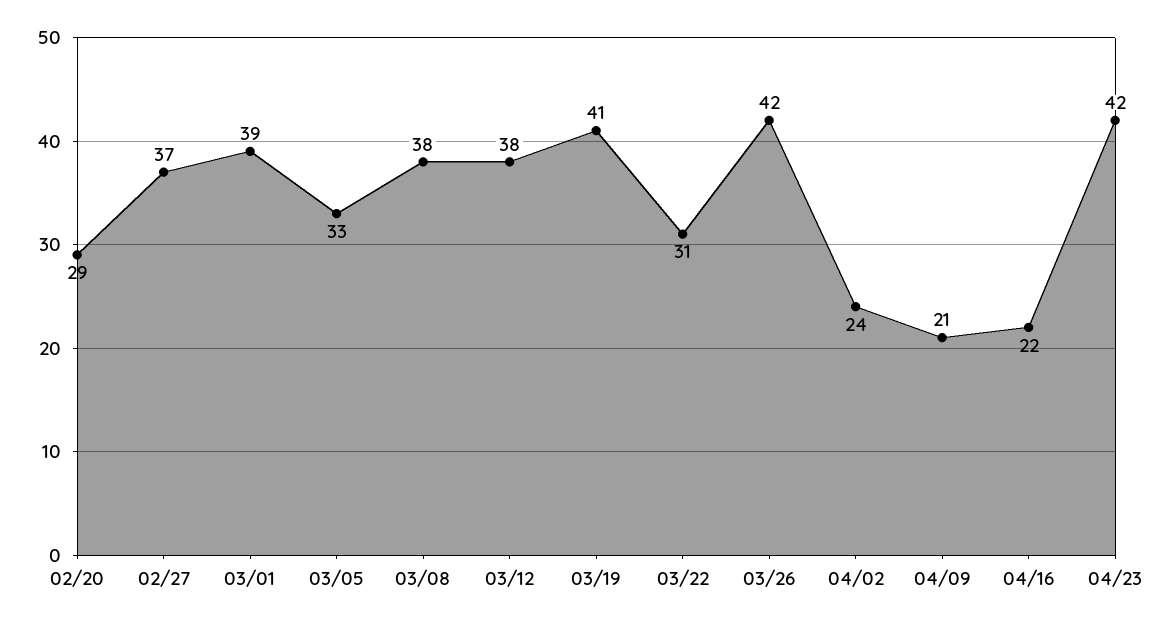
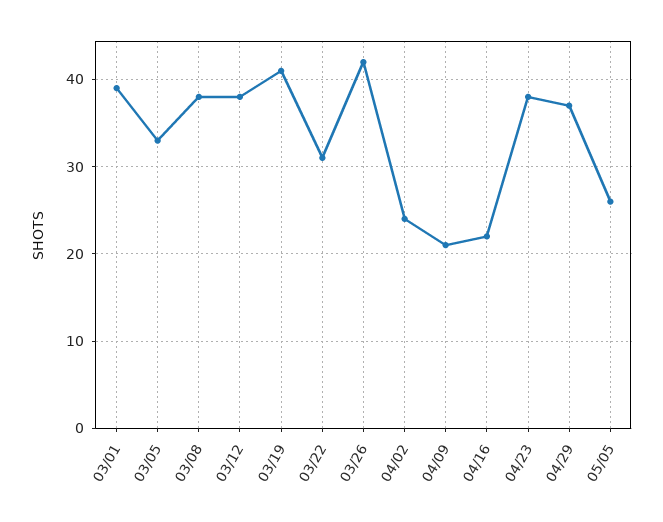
02/20: 29 -> none
02/27: 37 -> none
04/23: 42 -> 38
04/29: none -> 37
05/05: none -> 26

